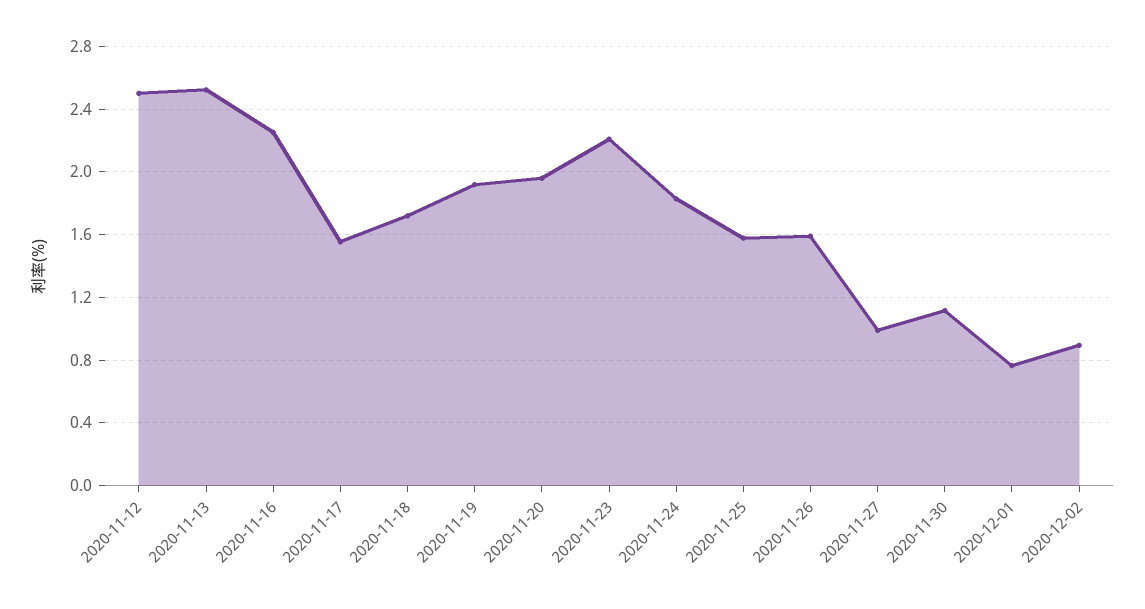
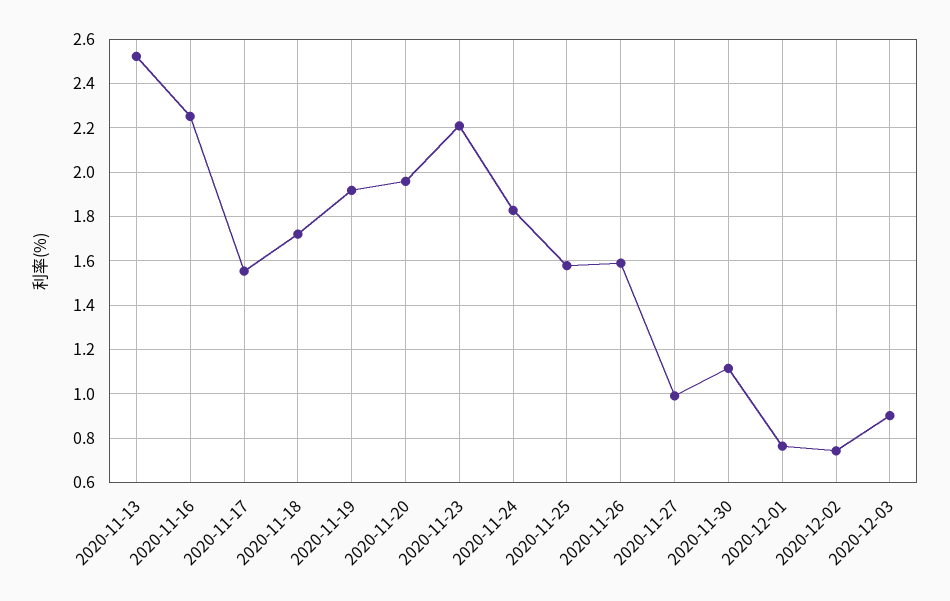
2020-11-12: 2.5 -> none
2020-12-02: 0.9 -> 0.75
2020-12-03: none -> 0.9

